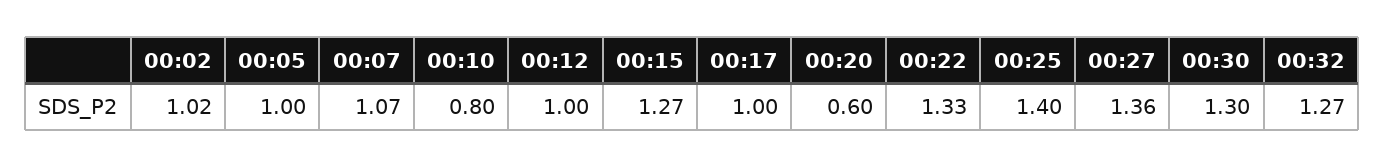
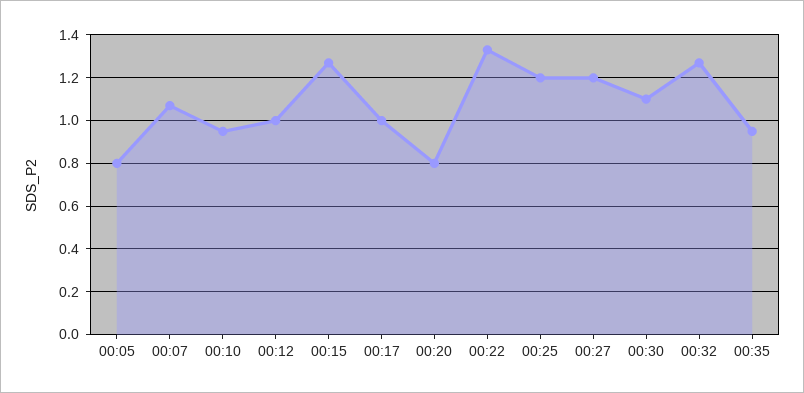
00:02: 1.02 -> none
00:05: 1 -> 0.8
00:10: 0.8 -> 0.95
00:20: 0.6 -> 0.8
00:25: 1.4 -> 1.2
00:27: 1.36 -> 1.2
00:30: 1.3 -> 1.1
00:35: none -> 0.95

